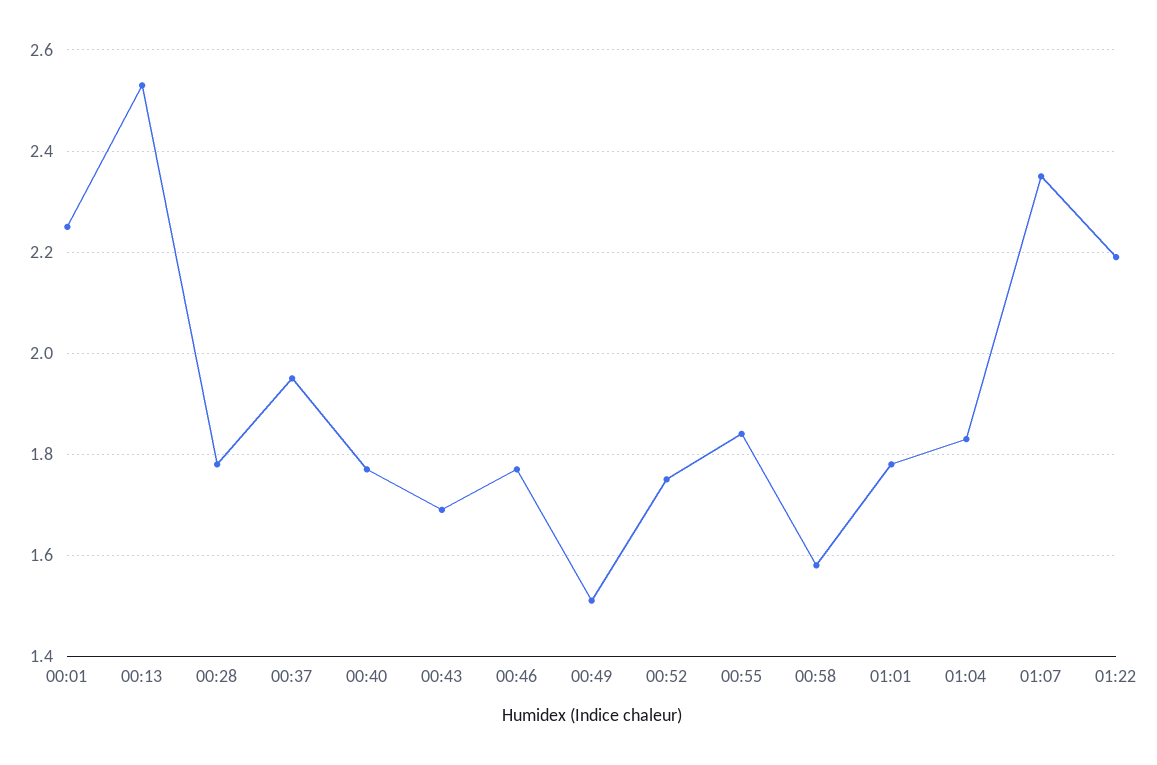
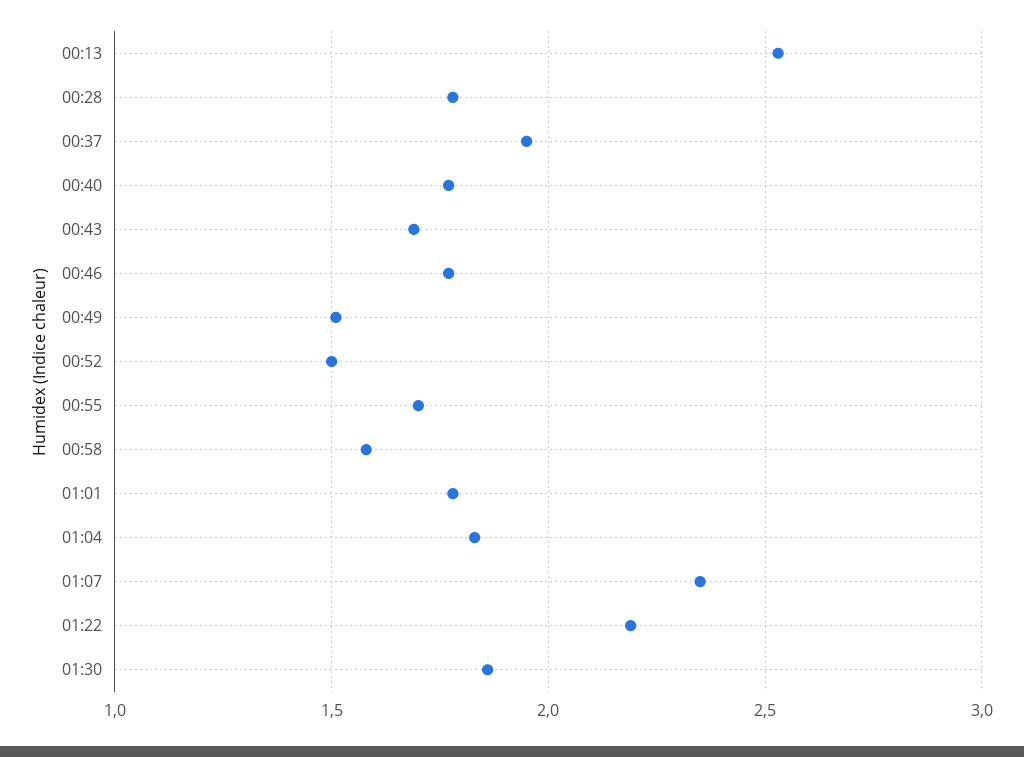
00:01: 2.25 -> none
00:52: 1.75 -> 1.5
00:55: 1.85 -> 1.7
01:30: none -> 1.85

